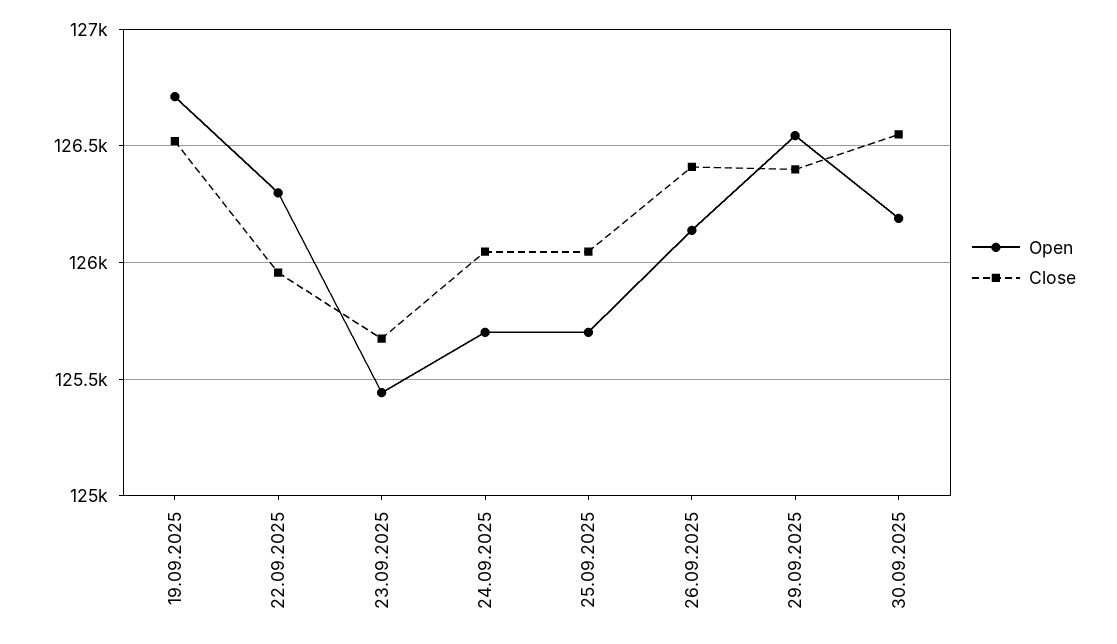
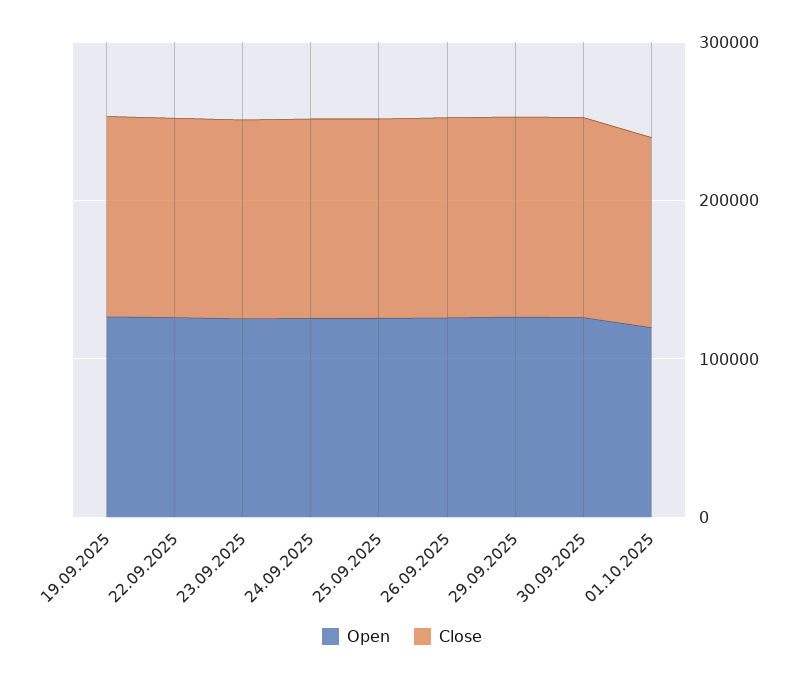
Open, 01.10.2025: none -> 120000
Close, 01.10.2025: none -> 120000

